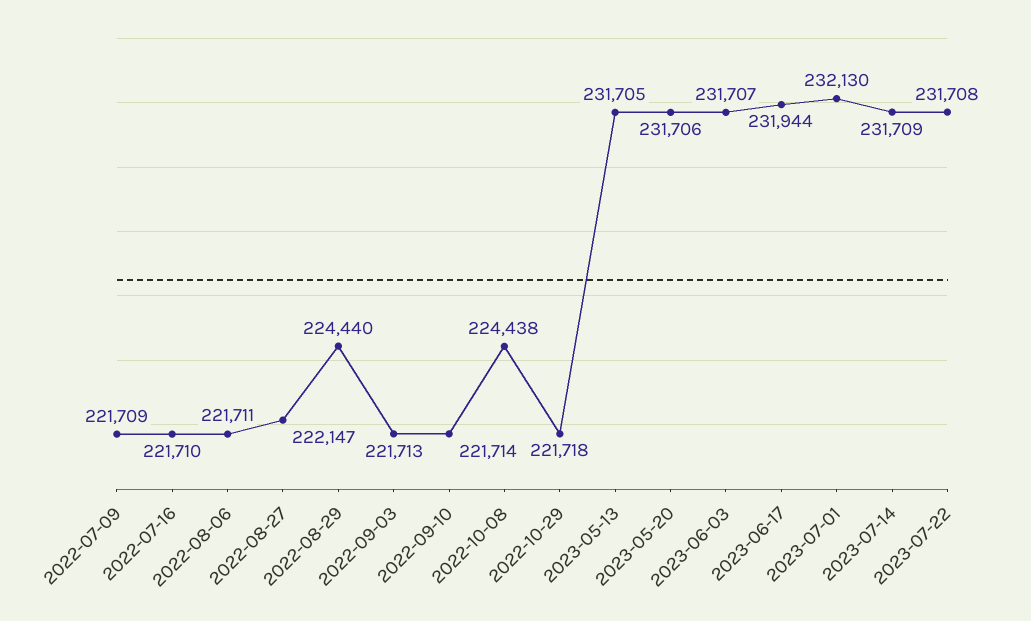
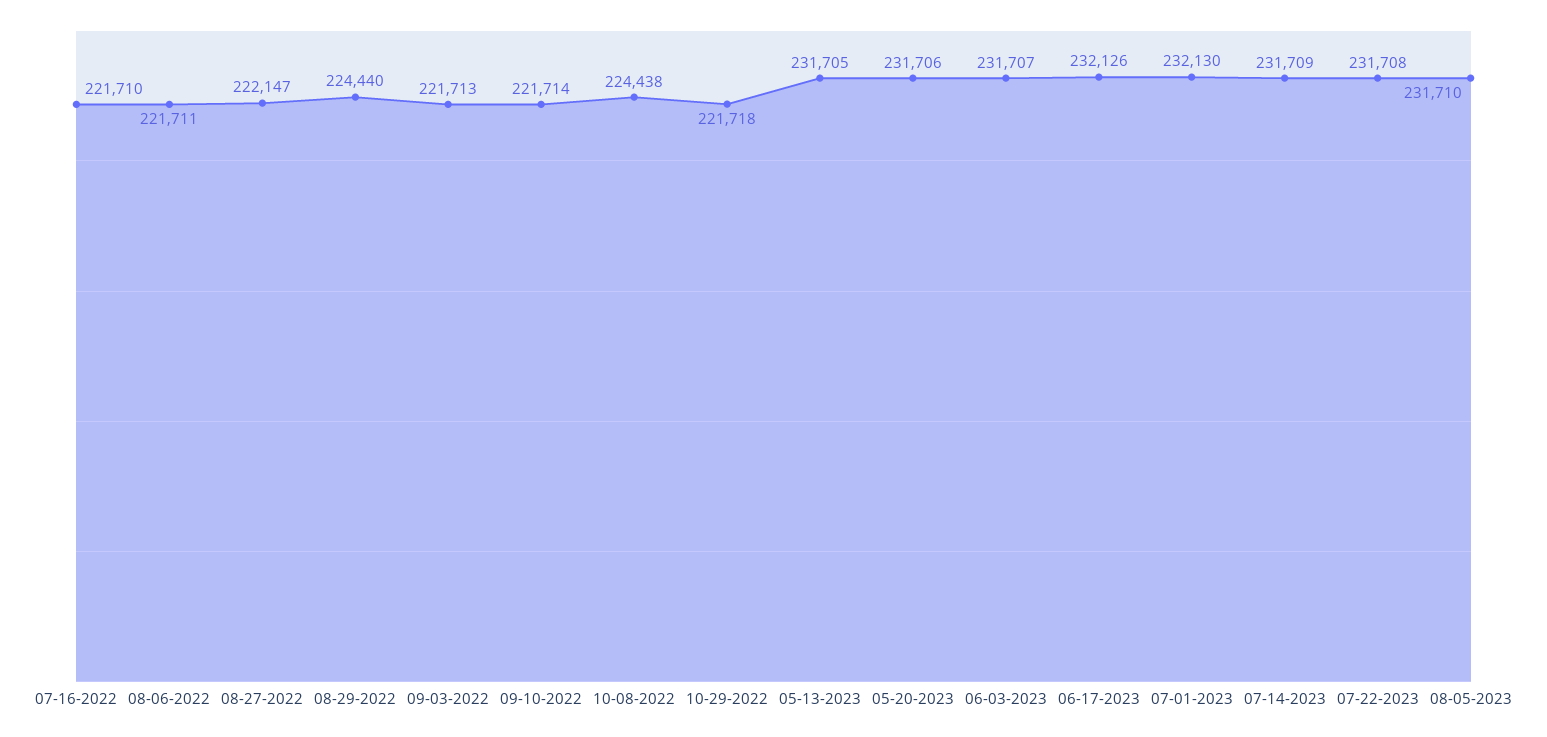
2022-07-09: 221709 -> none
2023-06-17: 231944 -> 232126
08-05-2023: none -> 231710

